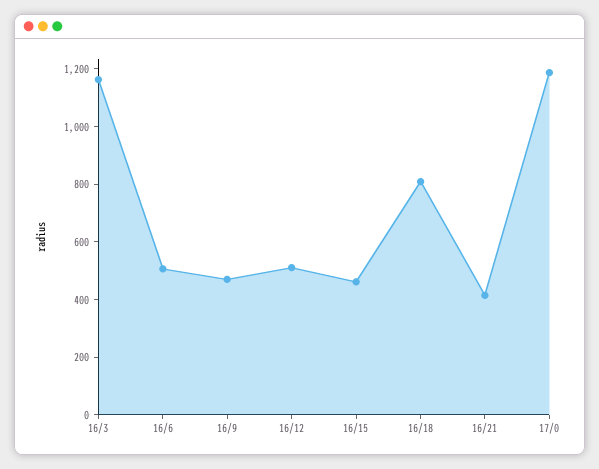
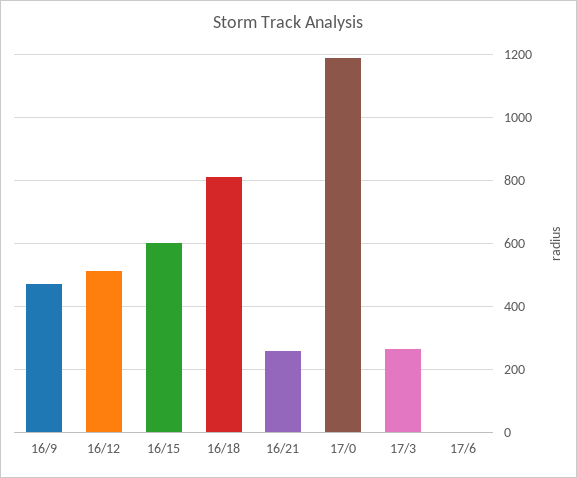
16/3: 1150 -> none
16/6: 500 -> none
16/15: 450 -> 600
16/21: 400 -> 260
17/3: none -> 260
17/6: none -> 0

